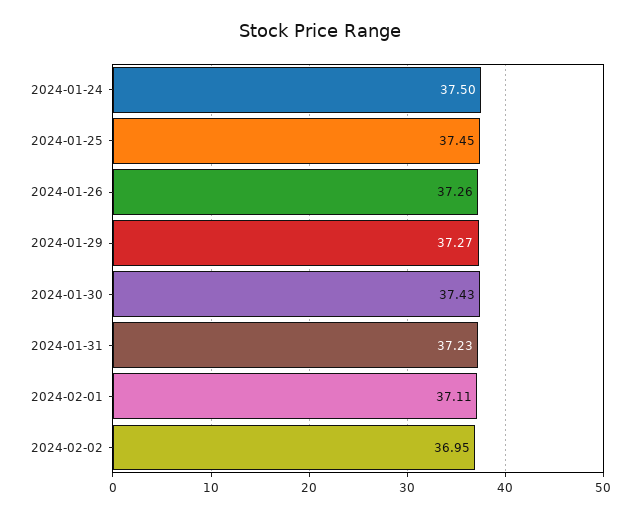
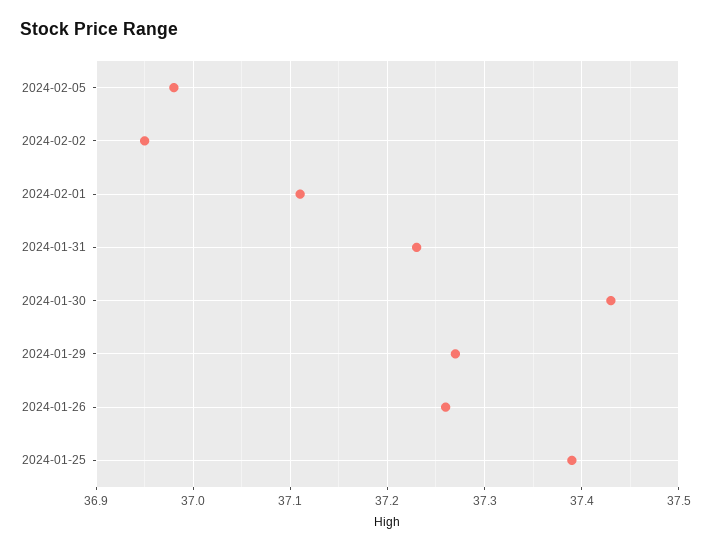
2024-01-24: 37.5 -> none
2024-01-25: 37.45 -> 37.39
2024-02-05: none -> 36.98

